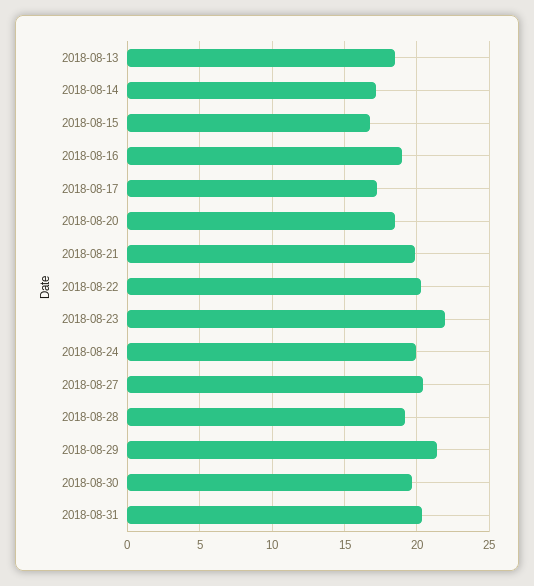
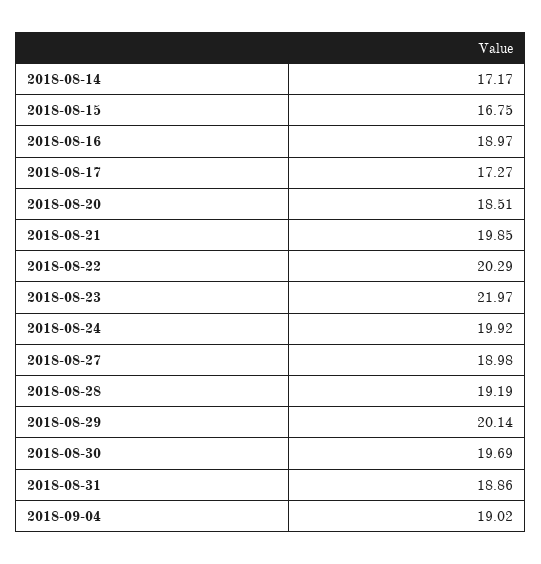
2018-08-13: 18.5 -> none
2018-08-27: 20.5 -> 18.98
2018-08-29: 21.5 -> 20.14
2018-08-31: 20.5 -> 18.86
2018-09-04: none -> 19.02

